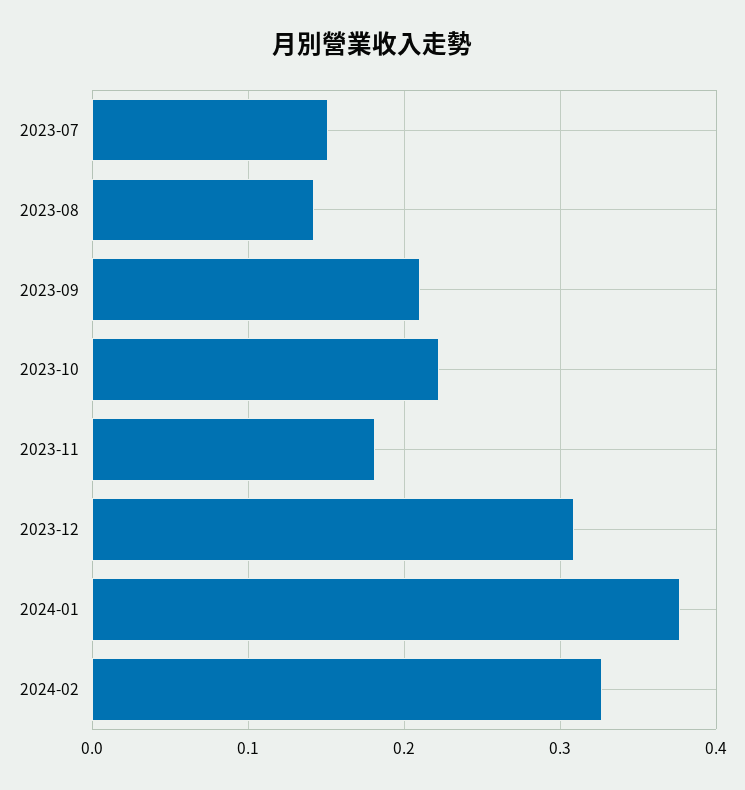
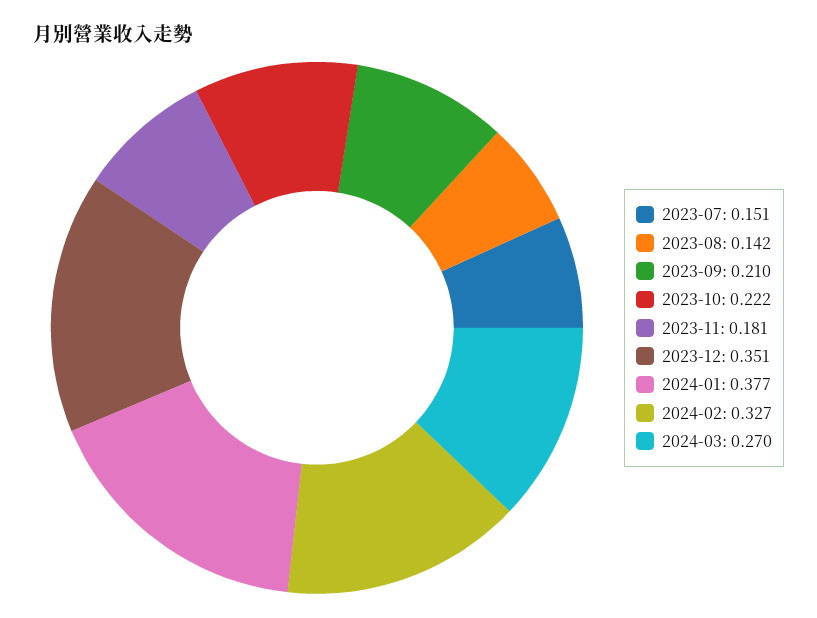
2023-12: 0.31 -> 0.351
2024-03: none -> 0.27

